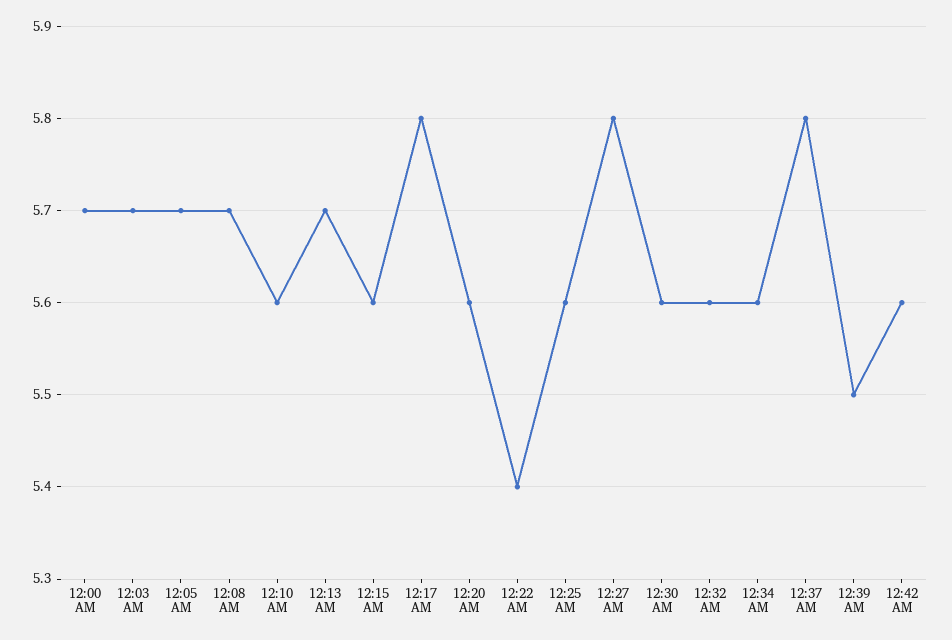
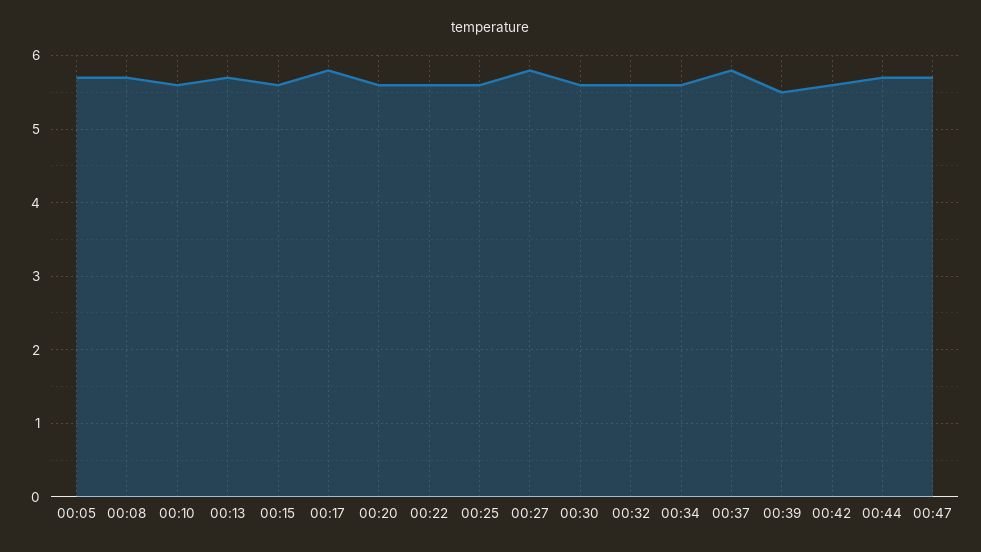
12:00 AM: 5.7 -> none
12:03 AM: 5.7 -> none
12:22 AM: 5.4 -> 5.6
00:44: none -> 5.7
00:47: none -> 5.7

